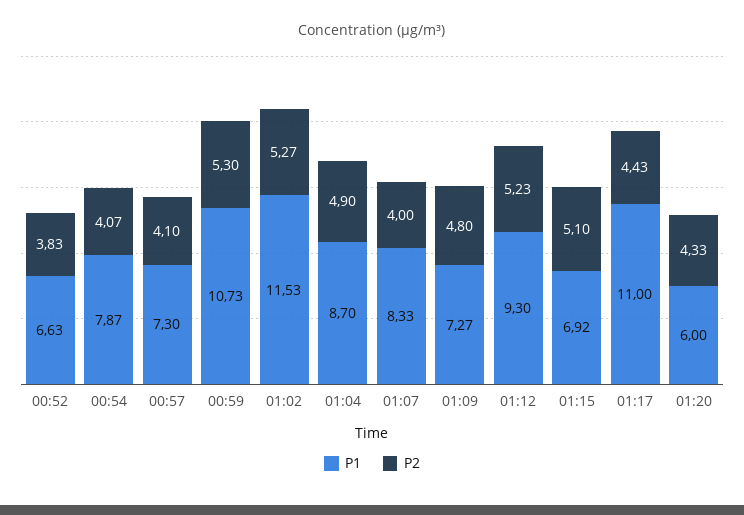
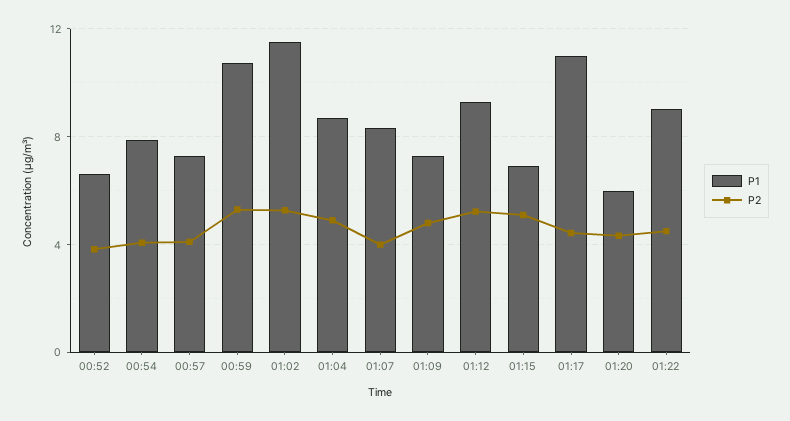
P1, 01:22: none -> 9
P2, 01:22: none -> 4.5

